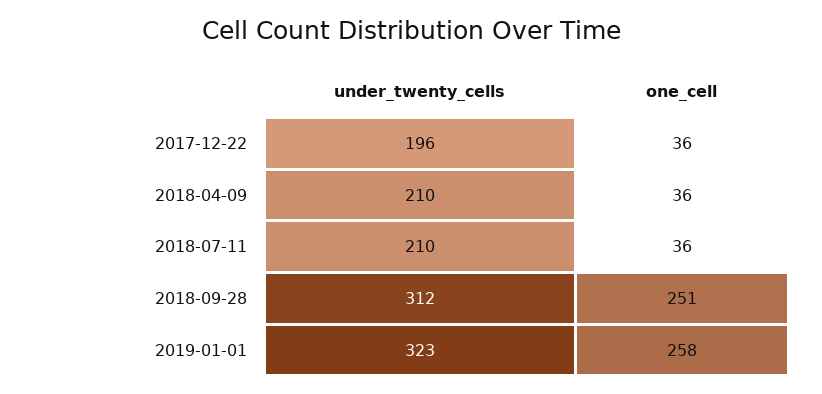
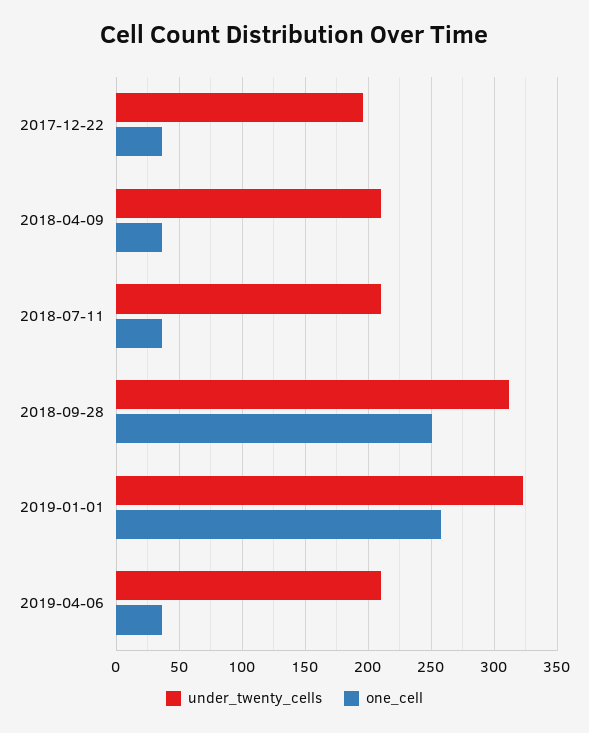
under_twenty_cells, 2019-04-06: none -> 210
one_cell, 2019-04-06: none -> 35

